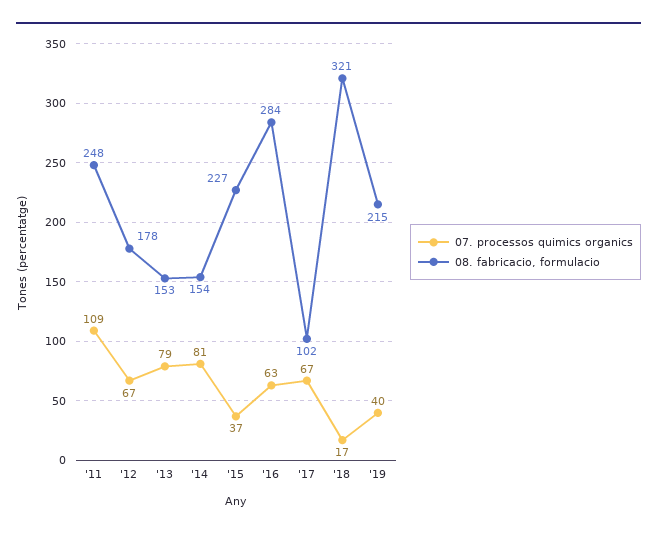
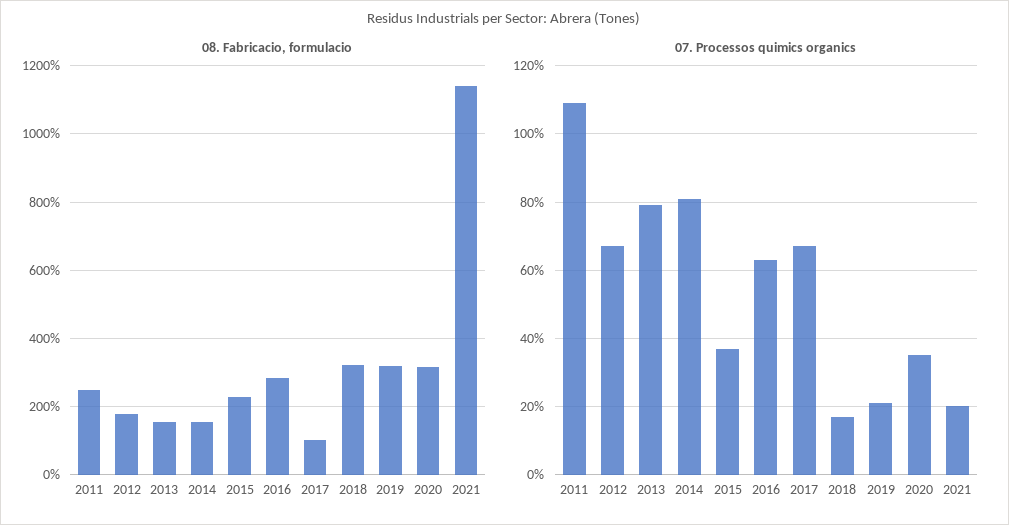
07. processos quimics organics, '19: 40 -> 20
08. fabricacio, formulacio, '19: 215 -> 320
08. fabricacio, formulacio, 2020: none -> 320
08. fabricacio, formulacio, 2021: none -> 1140
07. processos quimics organics, 2020: none -> 35
07. processos quimics organics, 2021: none -> 20

